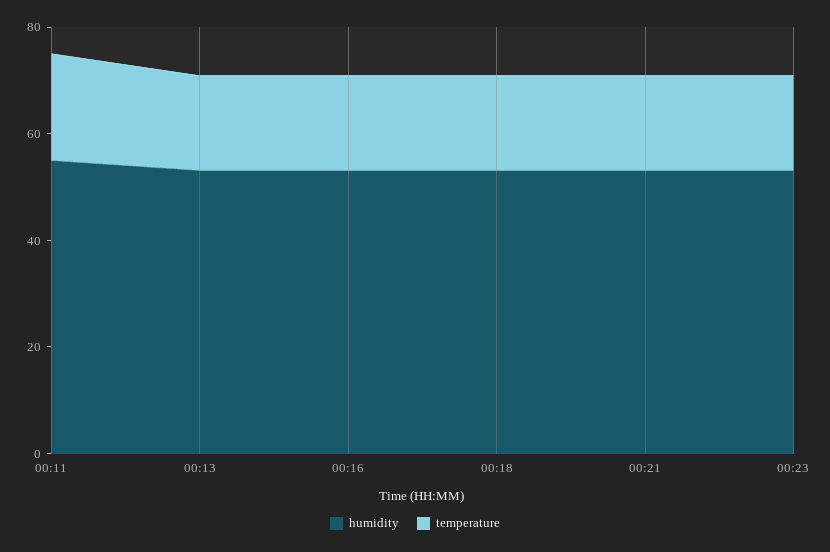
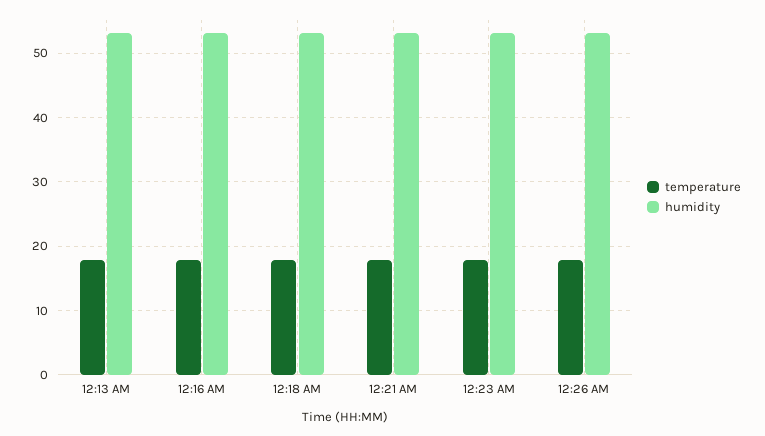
humidity, 00:11: 55 -> none
temperature, 00:11: 20 -> none
temperature, 12:26 AM: none -> 18
humidity, 12:26 AM: none -> 53

